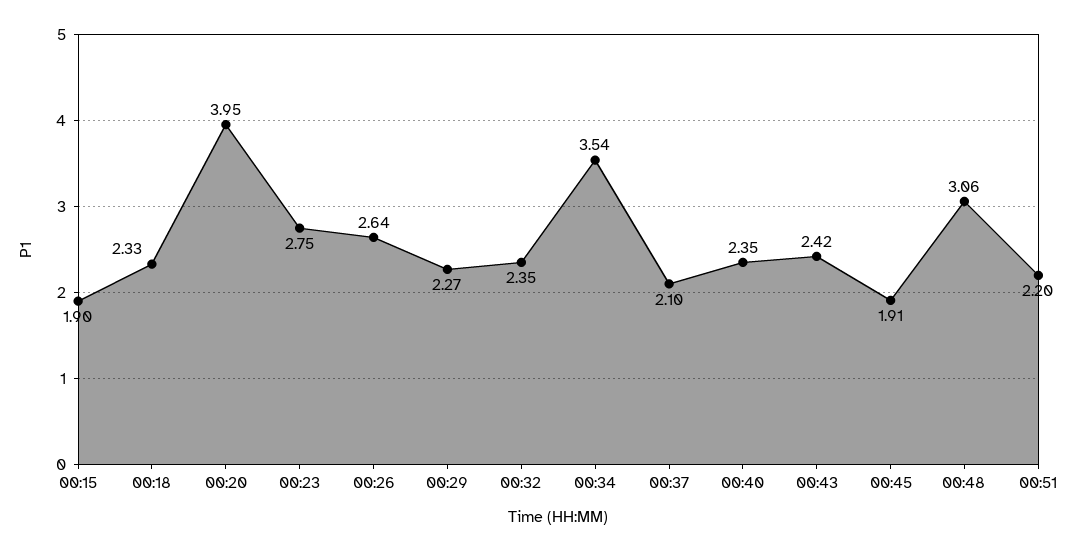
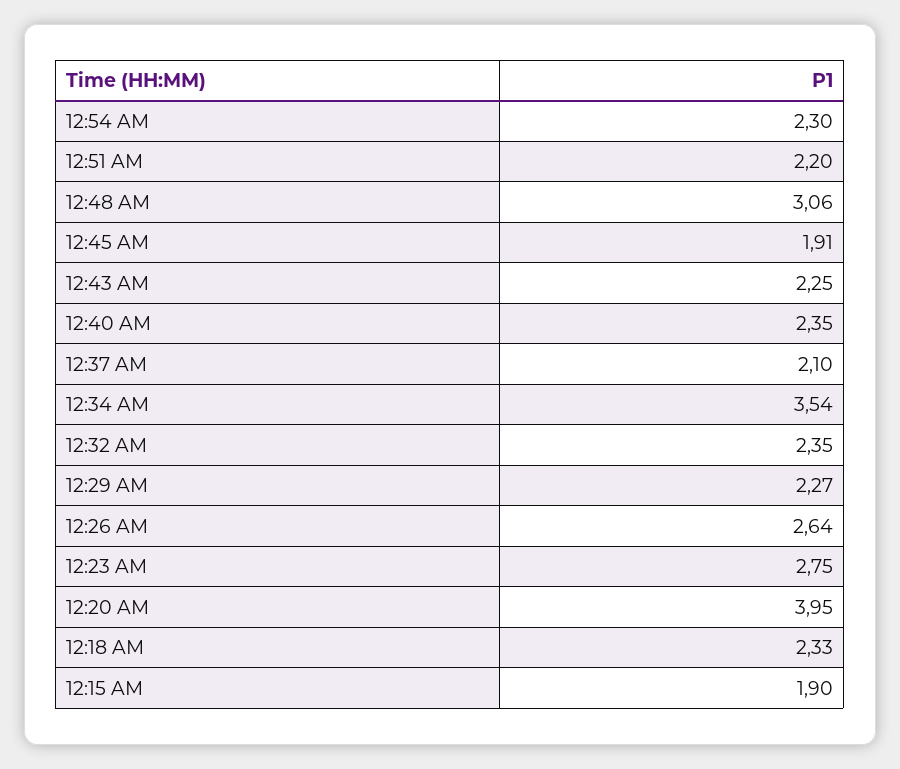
00:43: 2.42 -> 2.25
12:54 AM: none -> 2.3

